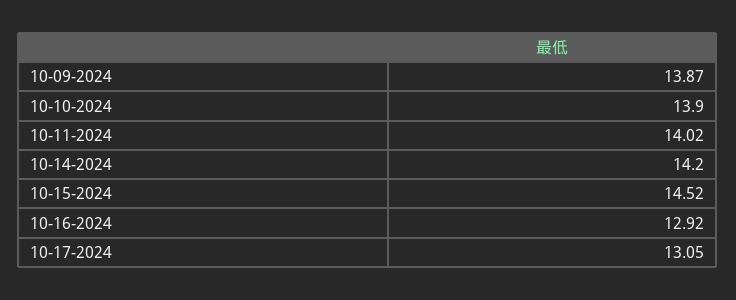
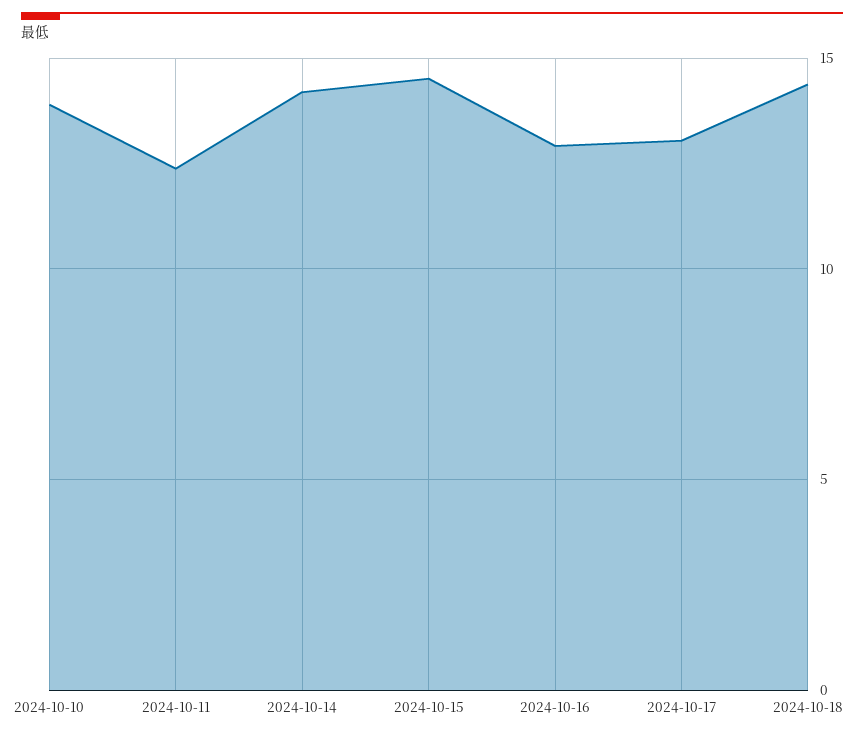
10-09-2024: 13.87 -> none
10-11-2024: 14.02 -> 12.5
2024-10-18: none -> 14.5

